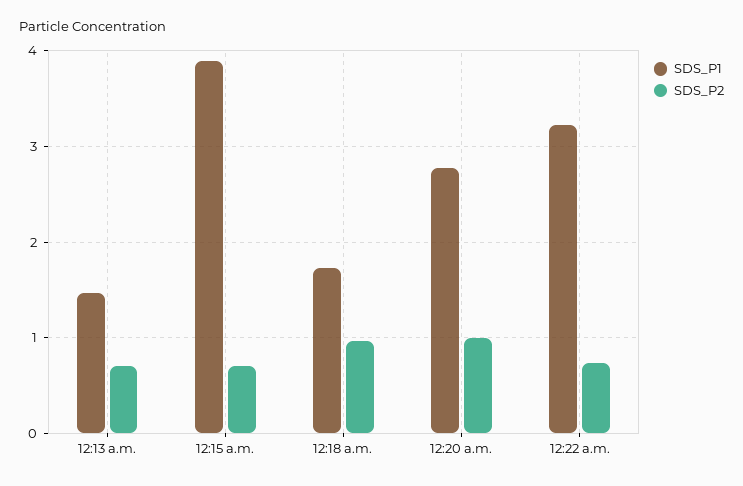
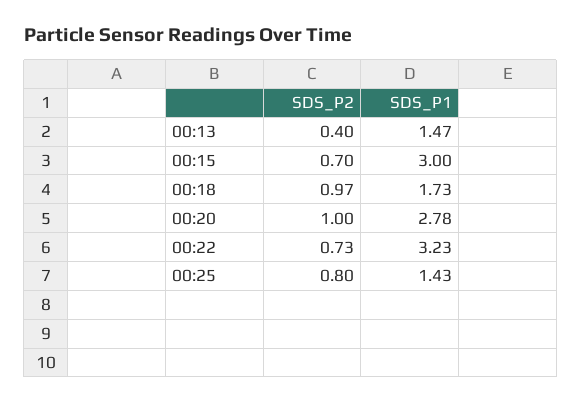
SDS_P2, 12:13 a.m.: 0.7 -> 0.4
SDS_P1, 12:15 a.m.: 3.9 -> 3
SDS_P2, 00:25: none -> 0.8
SDS_P1, 00:25: none -> 1.43

